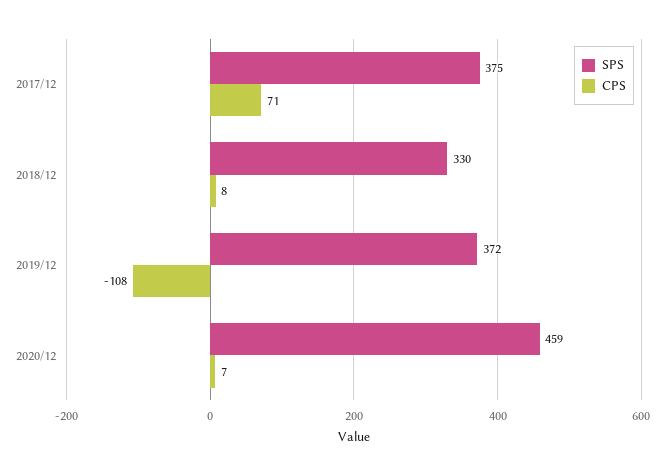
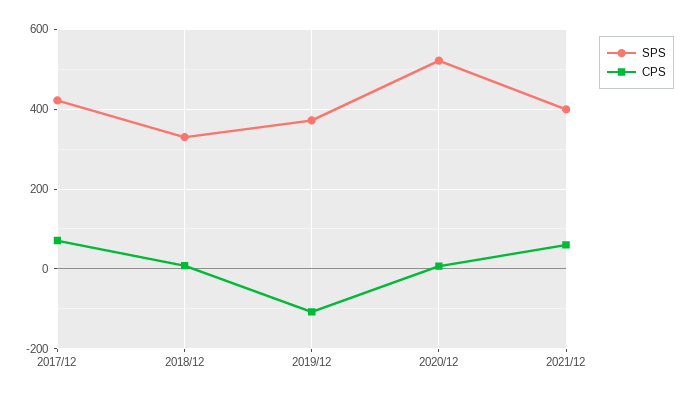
SPS, 2017/12: 375 -> 420
SPS, 2020/12: 459 -> 520
SPS, 2021/12: none -> 400
CPS, 2021/12: none -> 60

